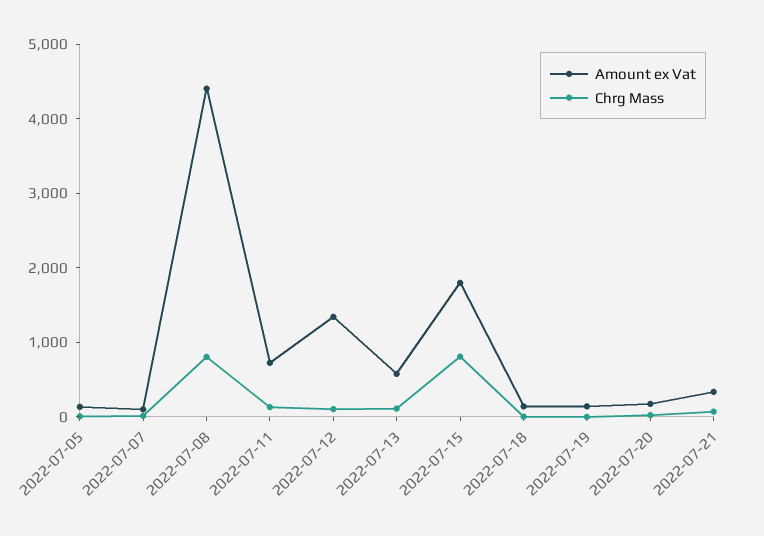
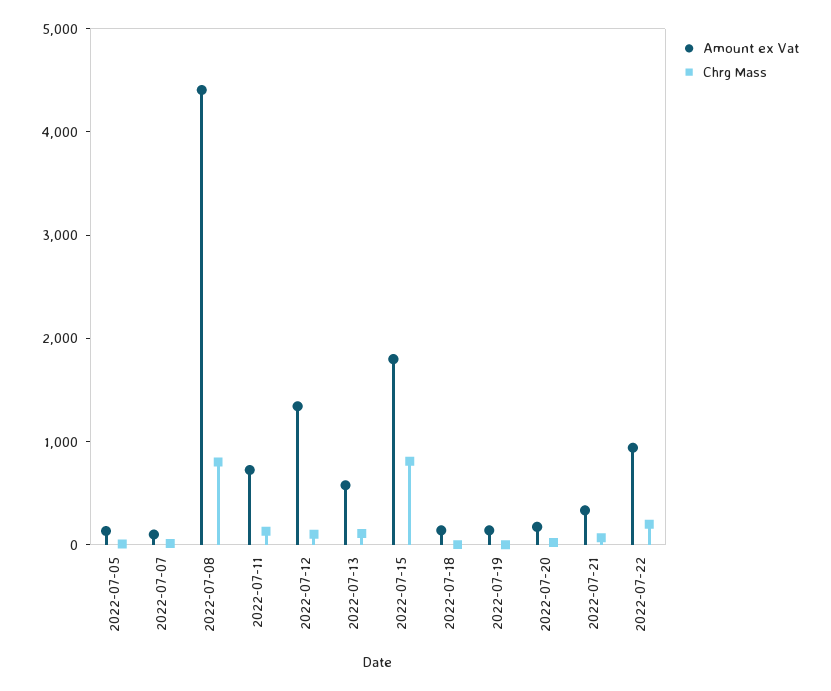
Amount ex Vat, 2022-07-22: none -> 1000
Chrg Mass, 2022-07-22: none -> 200

